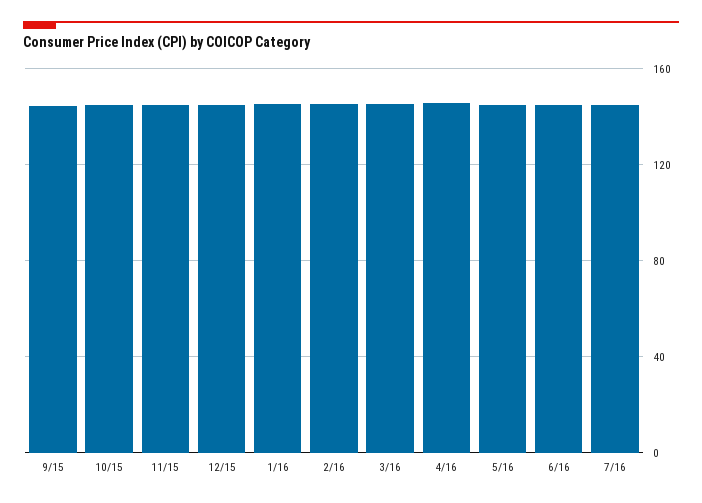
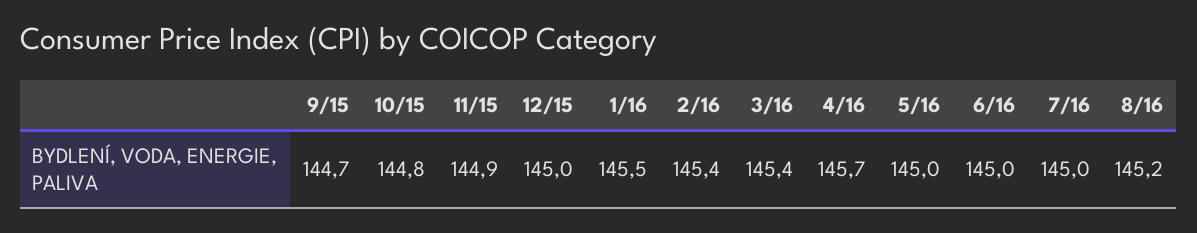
8/16: none -> 145.2

